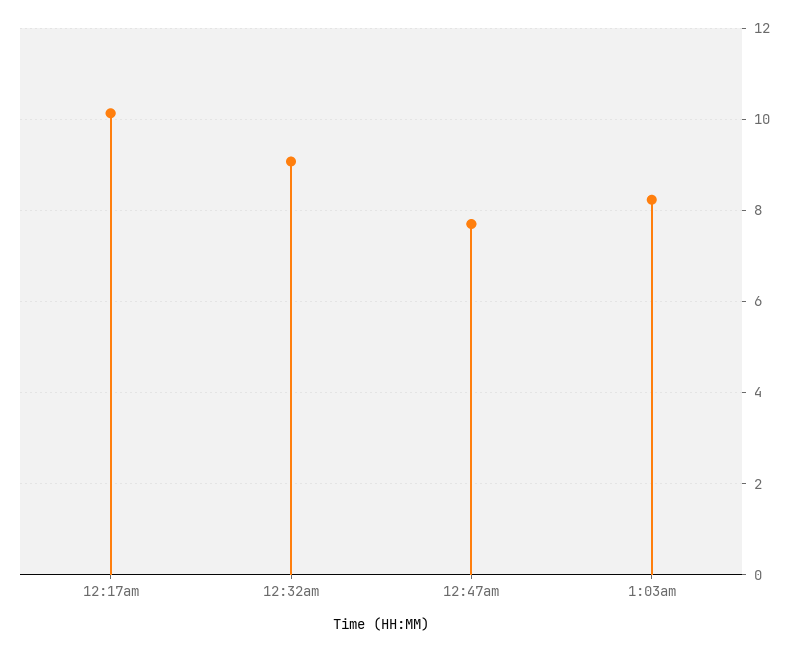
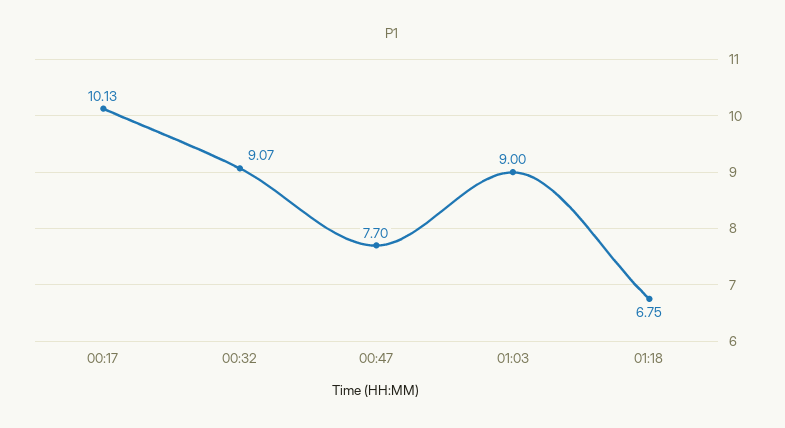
1:03am: 8.2 -> 9
01:18: none -> 6.75

